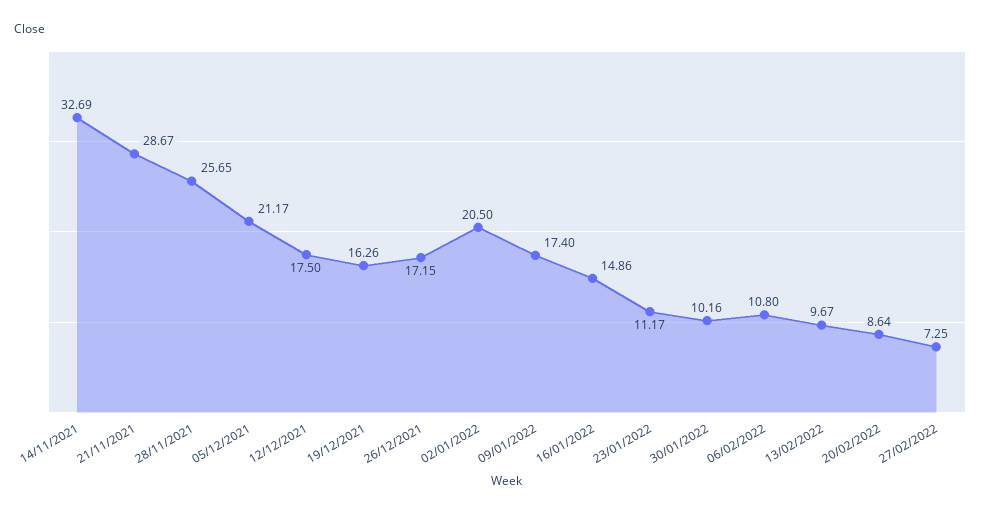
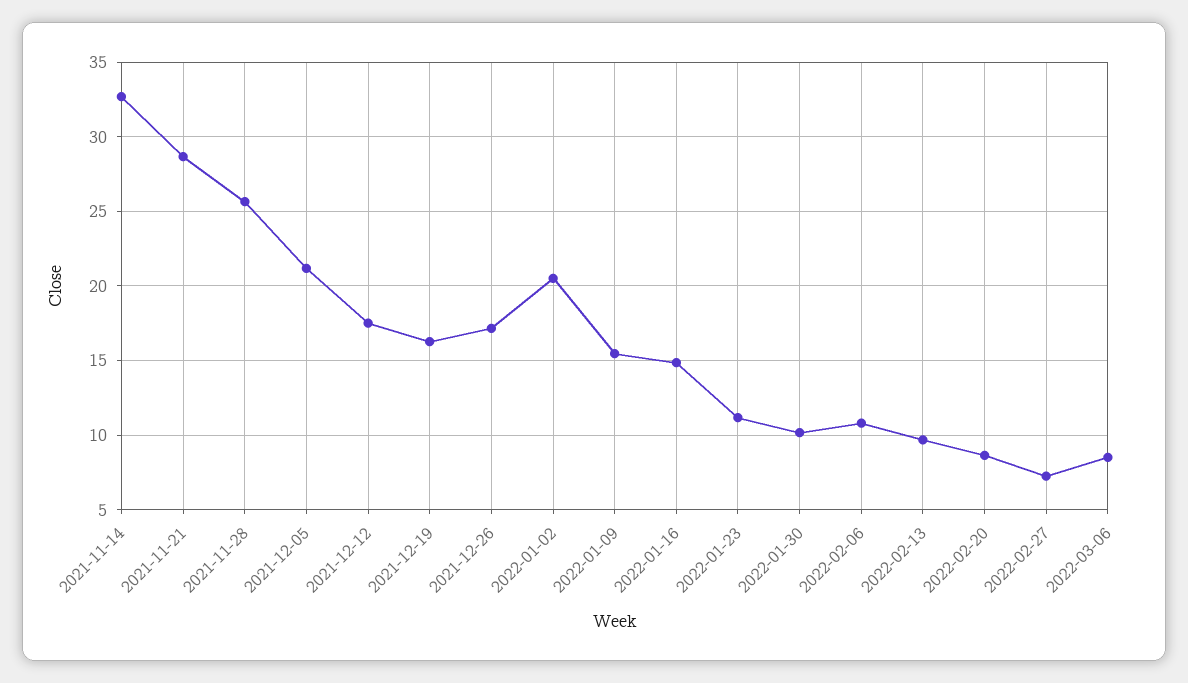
09/01/2022: 17.4 -> 15.5
2022-03-06: none -> 8.5

